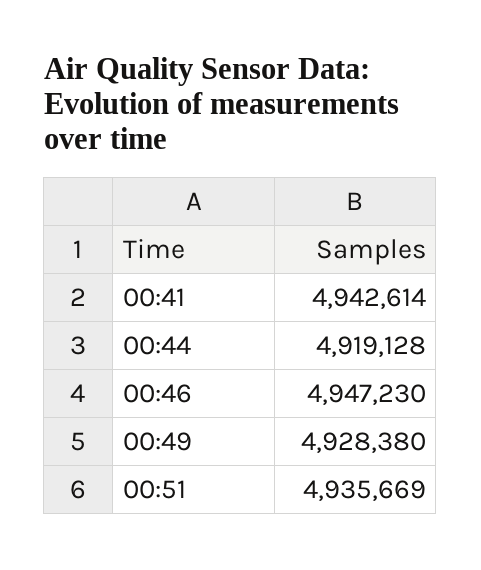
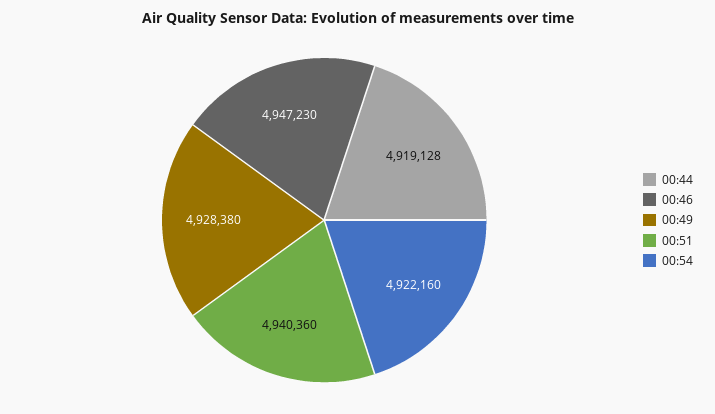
00:41: 4942614 -> none
00:51: 4935669 -> 4940360
00:54: none -> 4922160

